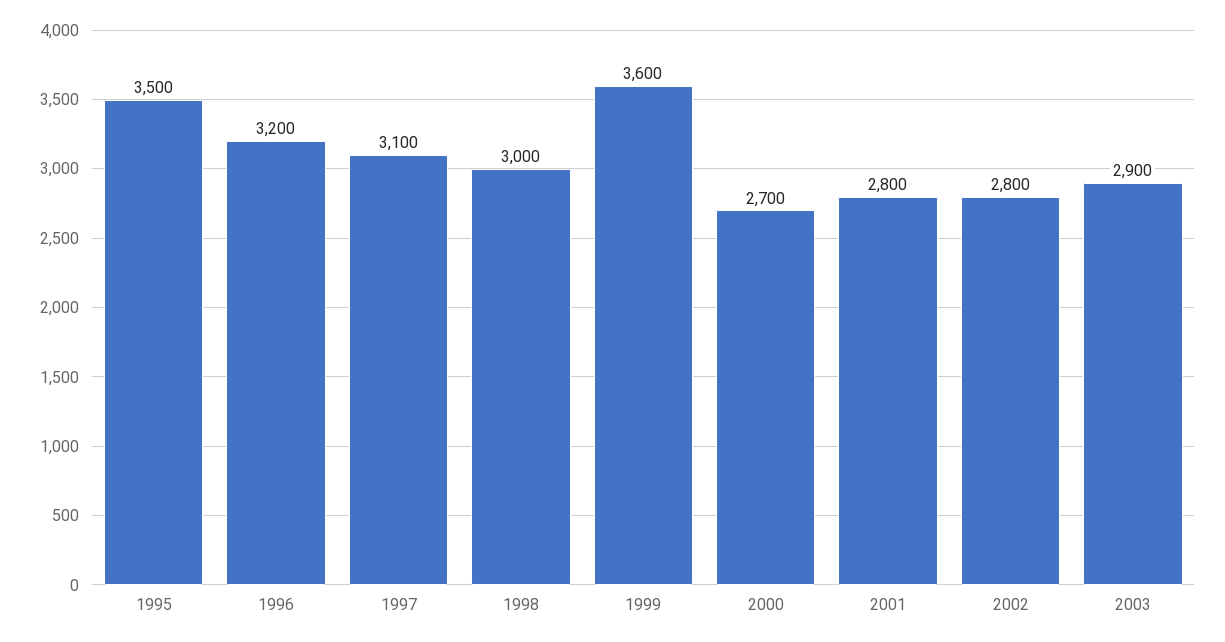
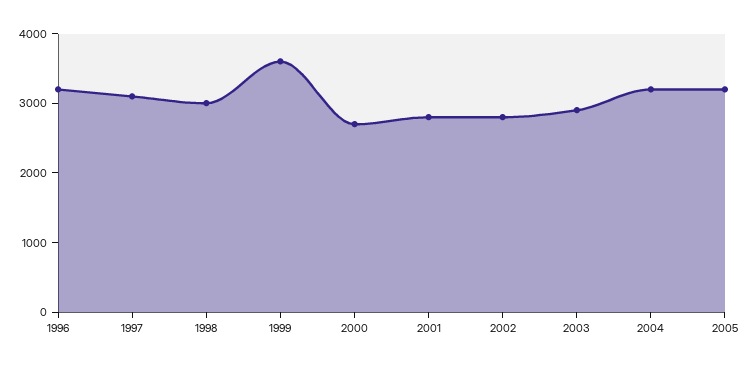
1995: 3500 -> none
2004: none -> 3200
2005: none -> 3200

